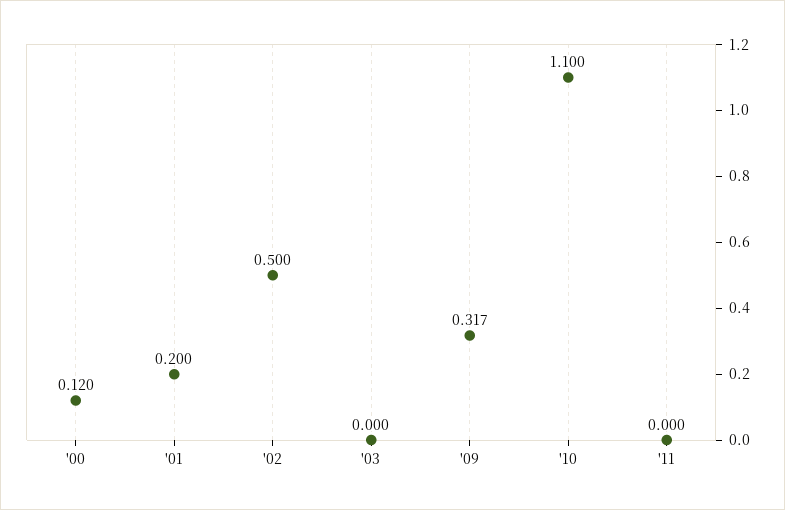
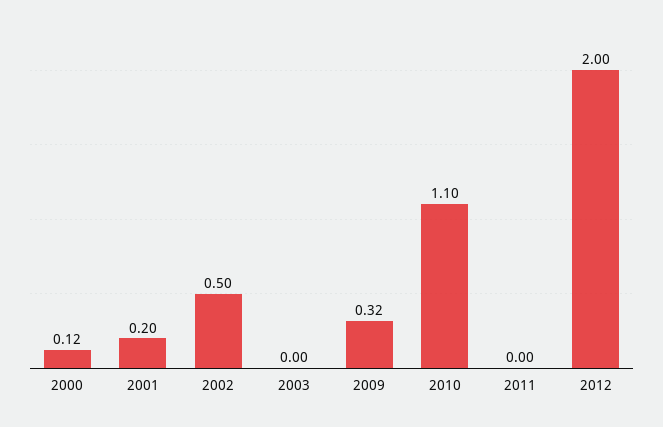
2012: none -> 2

